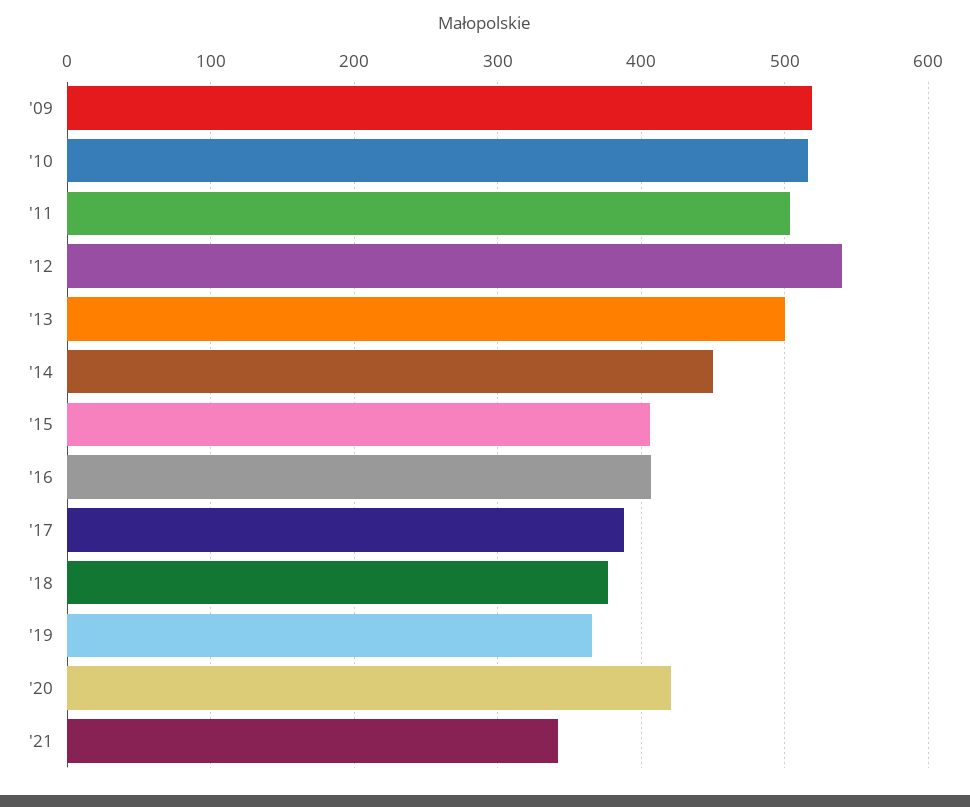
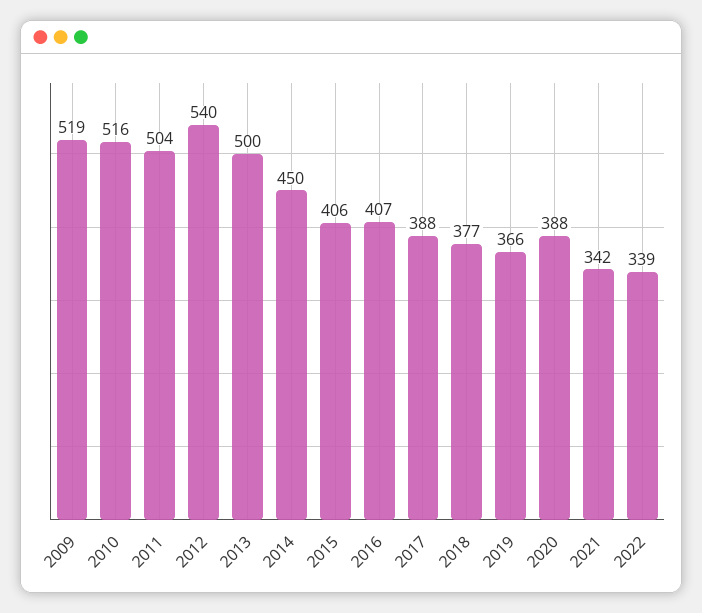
'20: 420 -> 388
2022: none -> 339

